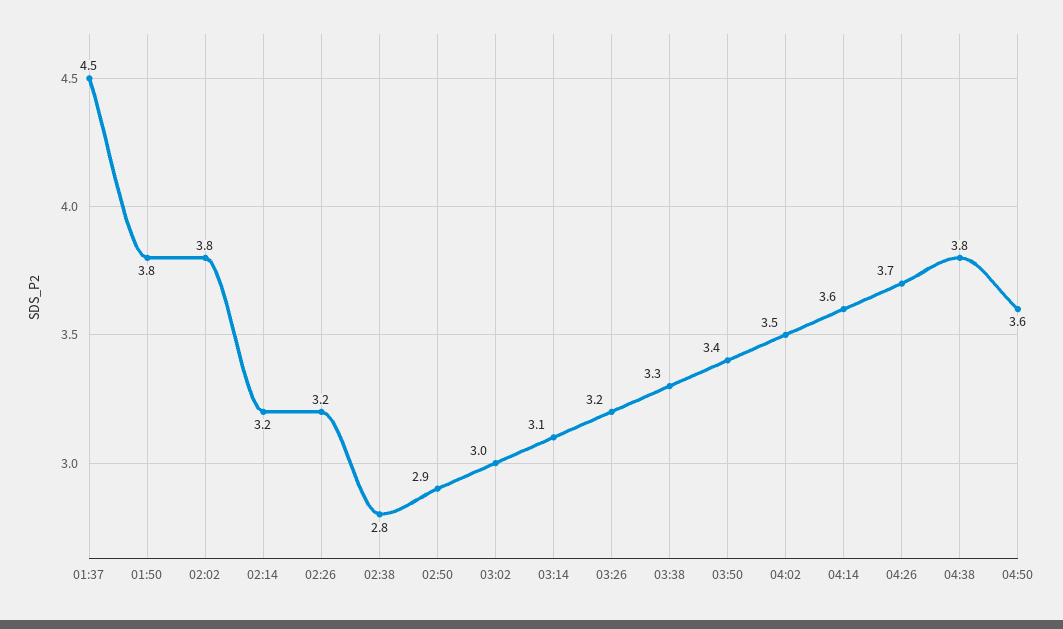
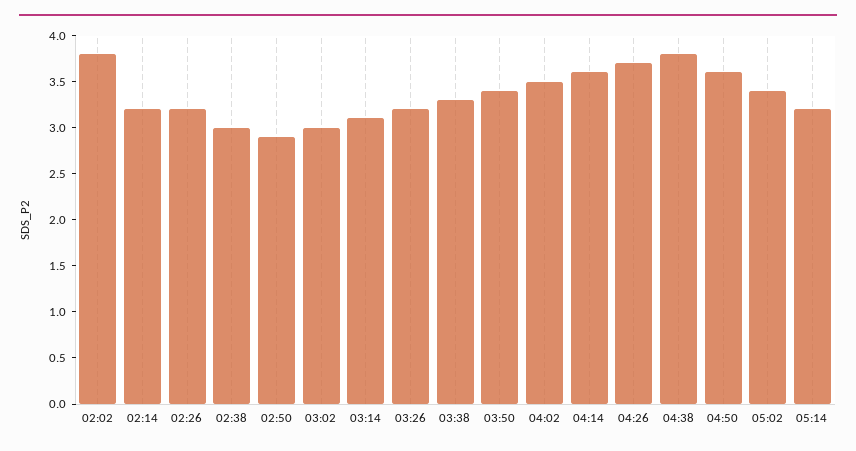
01:37: 4.5 -> none
01:50: 3.8 -> none
02:38: 2.8 -> 3
05:02: none -> 3.4
05:14: none -> 3.2

